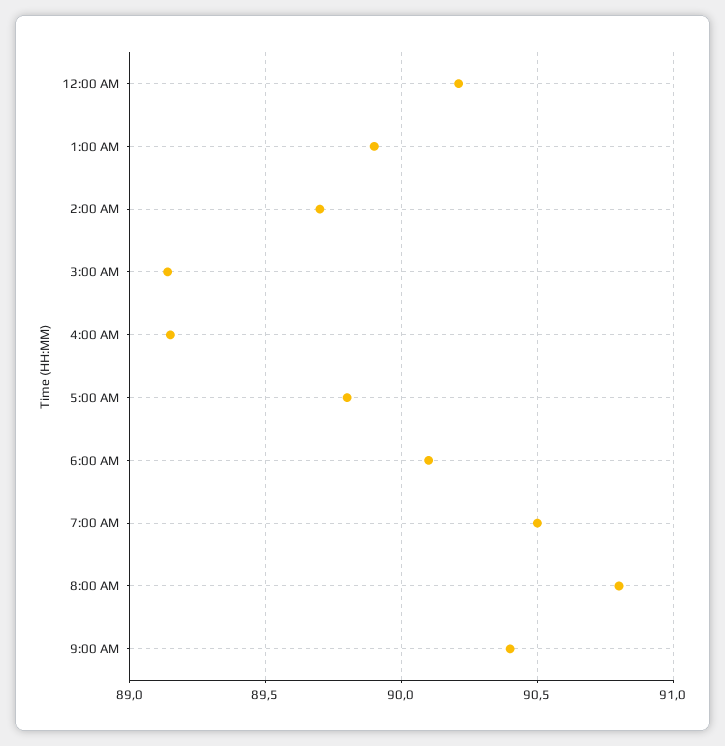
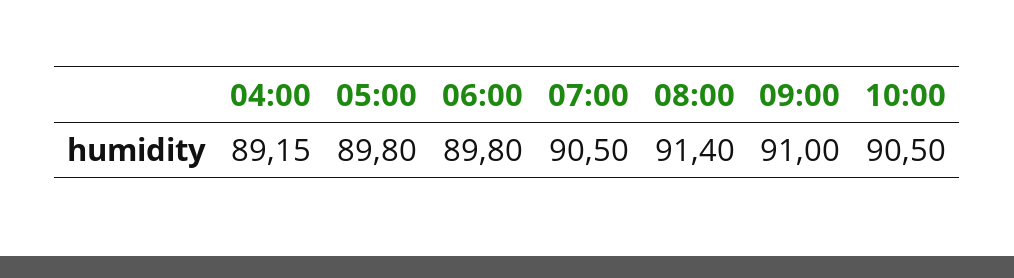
12:00 AM: 90.2 -> none
1:00 AM: 89.9 -> none
2:00 AM: 89.7 -> none
3:00 AM: 89.15 -> none
6:00 AM: 90.1 -> 89.8
8:00 AM: 90.8 -> 91.4
9:00 AM: 90.4 -> 91
10:00: none -> 90.5

